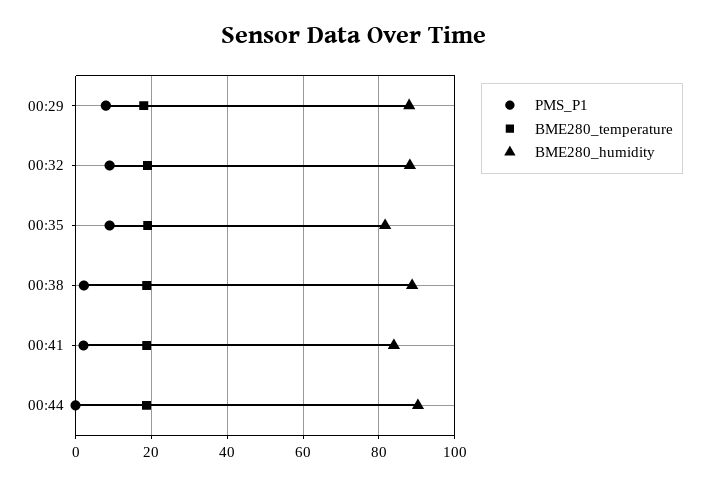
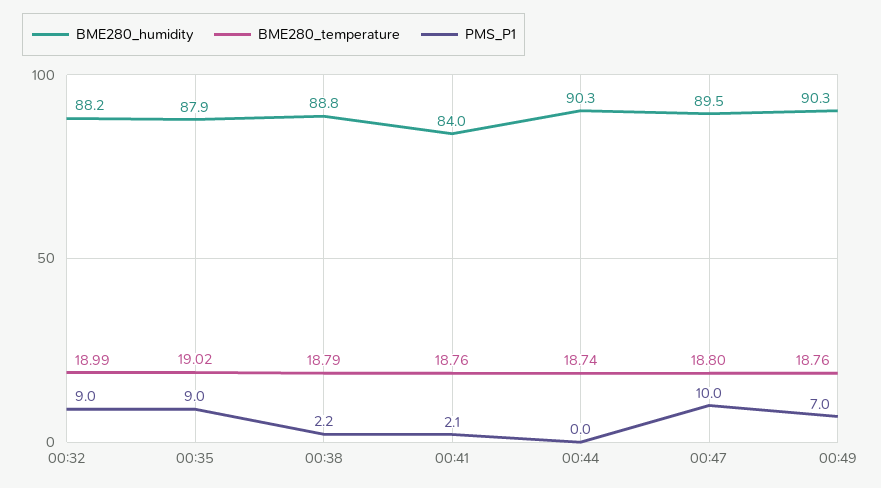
PMS_P1, 00:29: 8 -> none
BME280_temperature, 00:29: 18 -> none
BME280_humidity, 00:29: 88 -> none
BME280_humidity, 00:35: 82 -> 87.9
BME280_humidity, 00:47: none -> 89.5
BME280_temperature, 00:47: none -> 18.8
PMS_P1, 00:47: none -> 10
BME280_humidity, 00:49: none -> 90.3
BME280_temperature, 00:49: none -> 18.76
PMS_P1, 00:49: none -> 7

